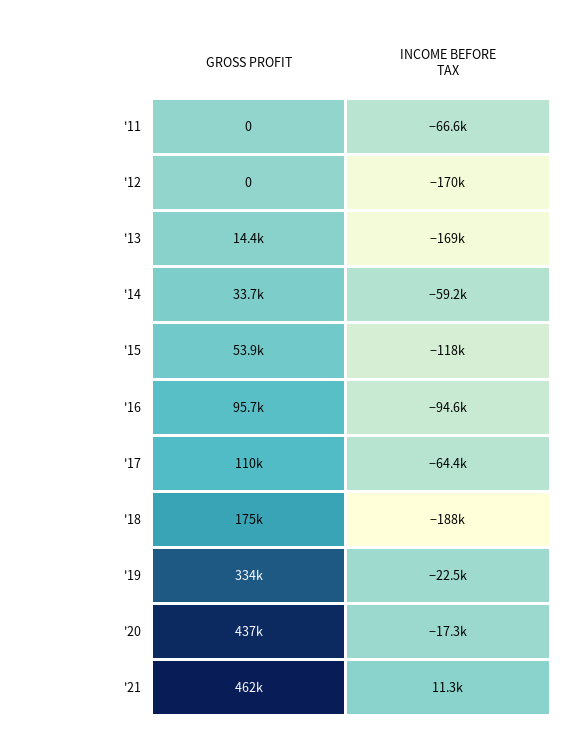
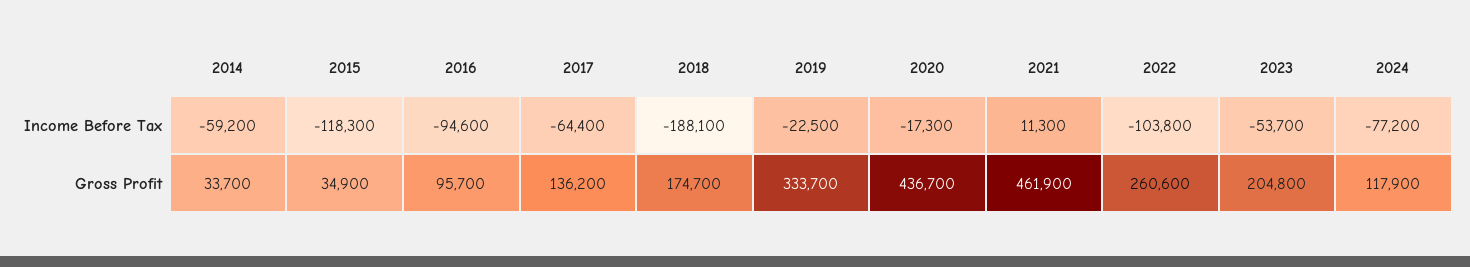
GROSS PROFIT, '11: 0 -> none
INCOME BEFORE TAX, '11: -66600 -> none
GROSS PROFIT, '12: 0 -> none
INCOME BEFORE TAX, '12: -170000 -> none
GROSS PROFIT, '13: 14400 -> none
INCOME BEFORE TAX, '13: -169000 -> none
GROSS PROFIT, '15: 53900 -> 34900
GROSS PROFIT, '17: 110000 -> 136200
INCOME BEFORE TAX, 2022: none -> -103800
INCOME BEFORE TAX, 2023: none -> -53700
INCOME BEFORE TAX, 2024: none -> -77200
GROSS PROFIT, 2022: none -> 260600
GROSS PROFIT, 2023: none -> 204800
GROSS PROFIT, 2024: none -> 117900

